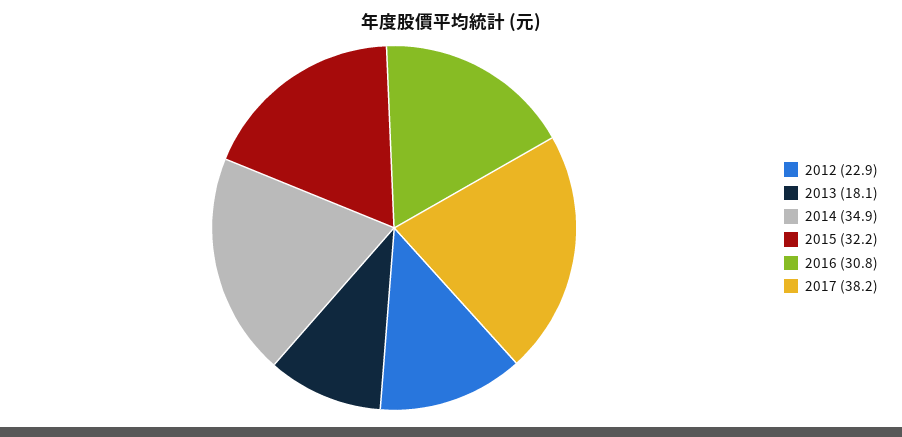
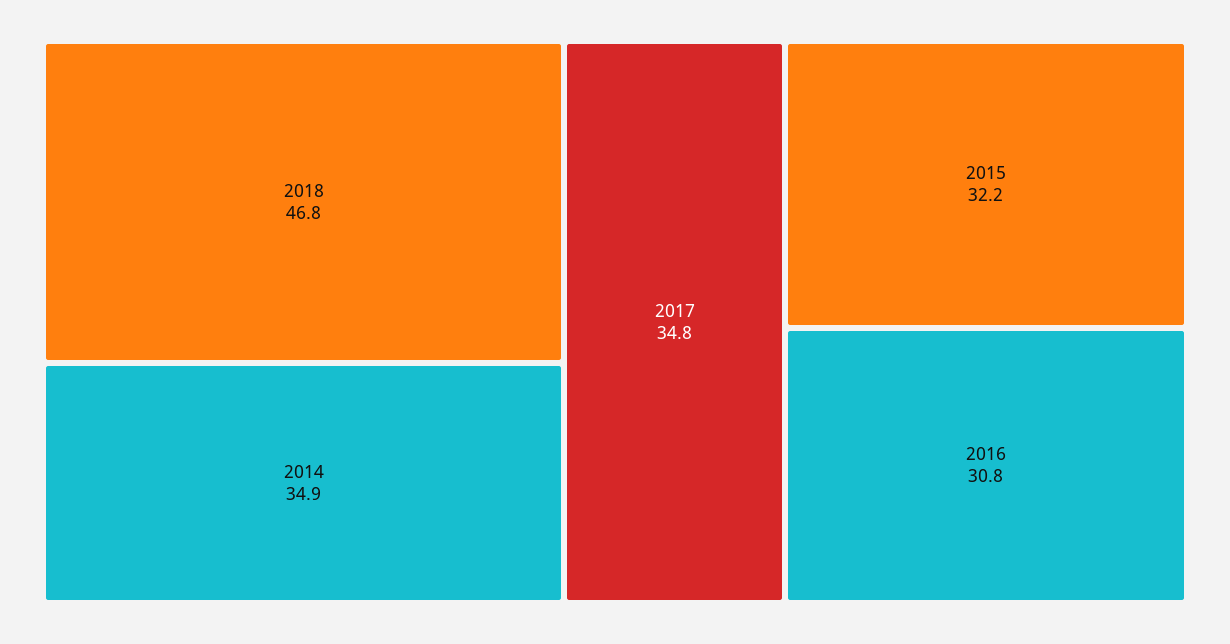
2012: 22.9 -> none
2013: 18.1 -> none
2017: 38.2 -> 34.8
2018: none -> 46.8

